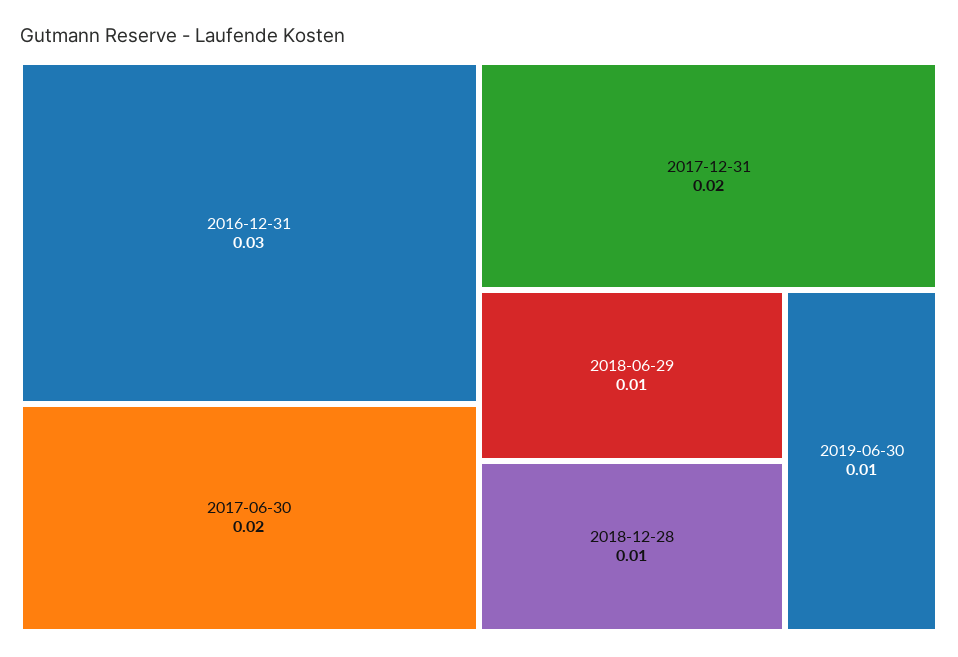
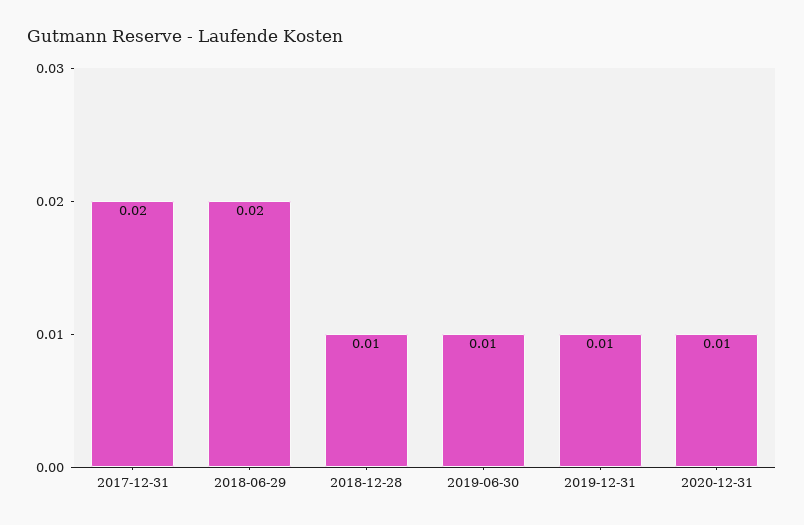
2016-12-31: 0.03 -> none
2017-06-30: 0.02 -> none
2018-06-29: 0.01 -> 0.02
2019-12-31: none -> 0.01
2020-12-31: none -> 0.01

